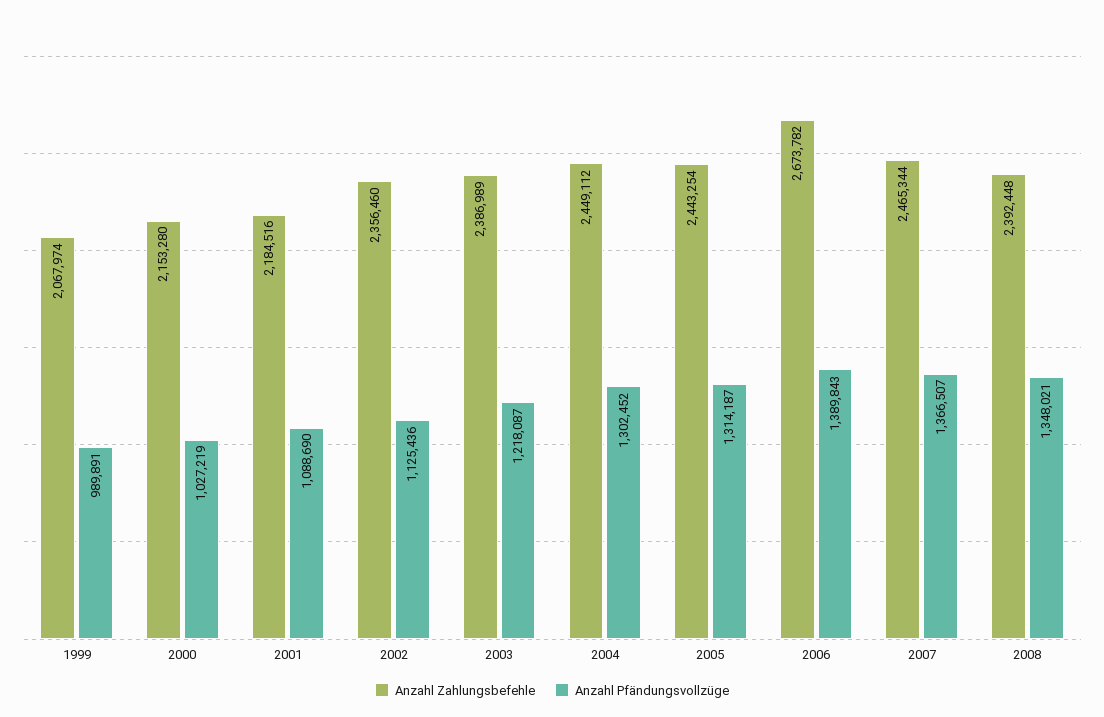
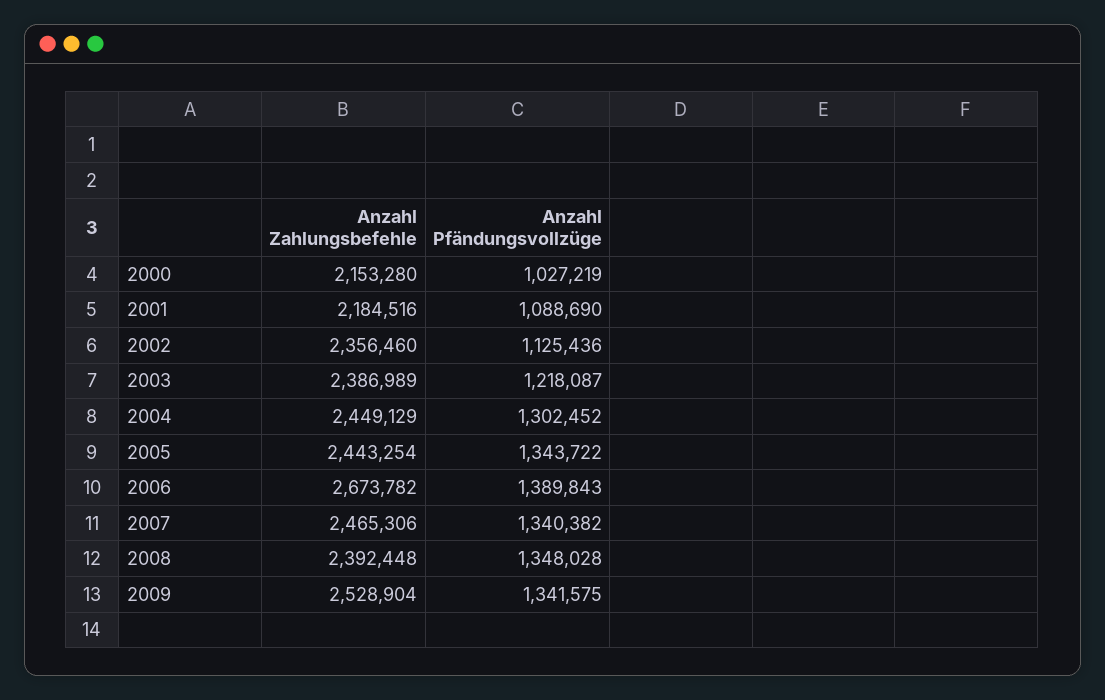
Anzahl Zahlungsbefehle, 1999: 2067974 -> none
Anzahl Pfändungsvollzüge, 1999: 989891 -> none
Anzahl Zahlungsbefehle, 2004: 2449112 -> 2449129
Anzahl Pfändungsvollzüge, 2005: 1314187 -> 1343722
Anzahl Zahlungsbefehle, 2007: 2465344 -> 2465306
Anzahl Pfändungsvollzüge, 2007: 1366507 -> 1340382
Anzahl Pfändungsvollzüge, 2008: 1348021 -> 1348028
Anzahl Zahlungsbefehle, 2009: none -> 2528904
Anzahl Pfändungsvollzüge, 2009: none -> 1341575

